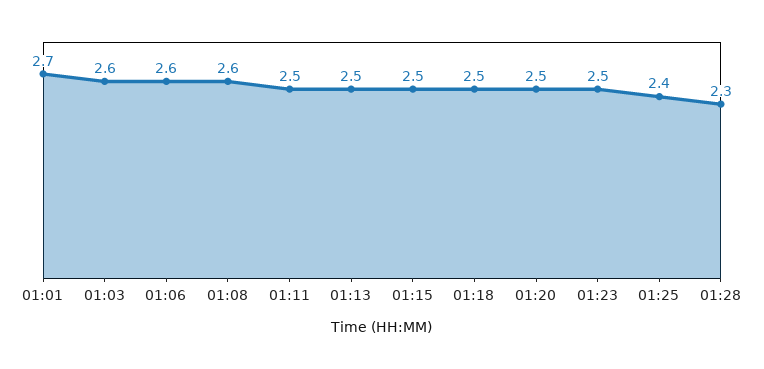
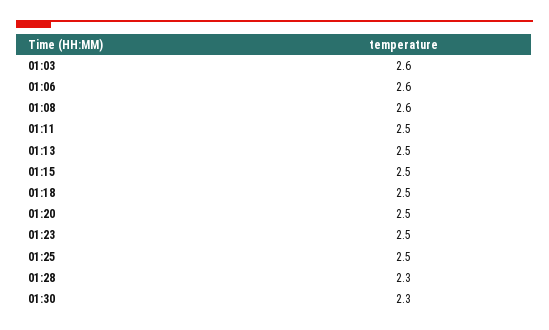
01:01: 2.7 -> none
01:25: 2.4 -> 2.5
01:30: none -> 2.3

